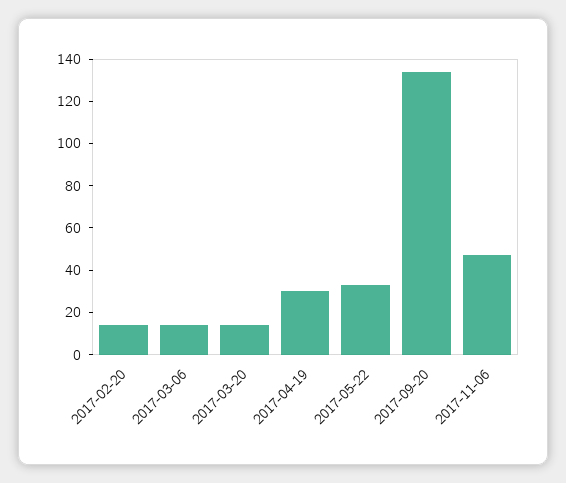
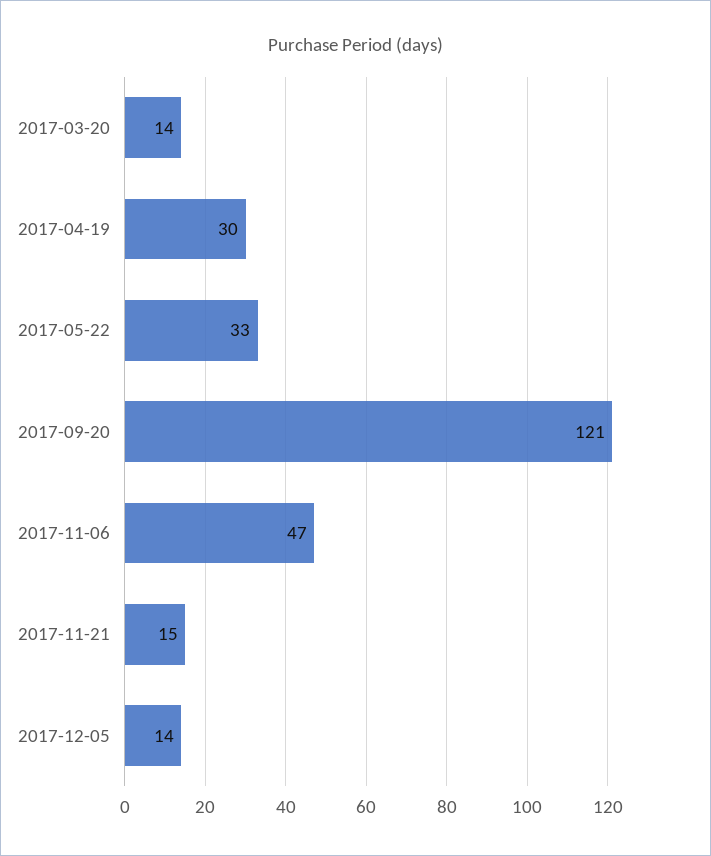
2017-02-20: 15 -> none
2017-03-06: 15 -> none
2017-09-20: 135 -> 121
2017-11-21: none -> 15
2017-12-05: none -> 14

